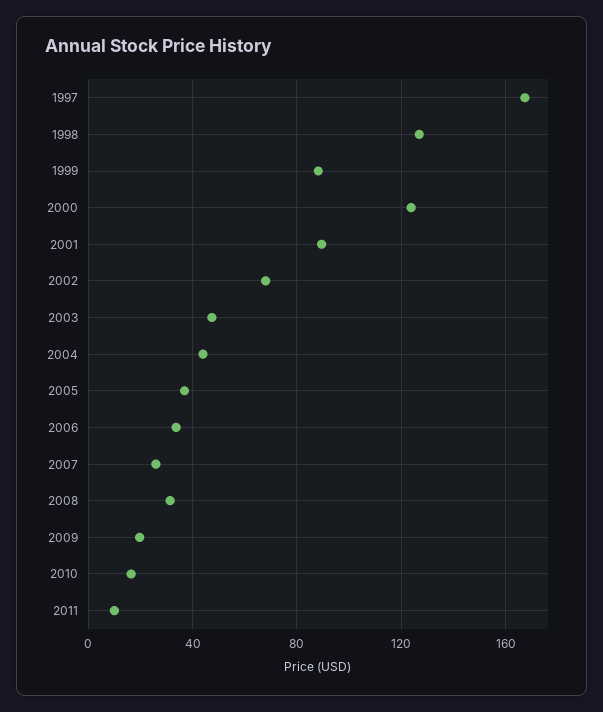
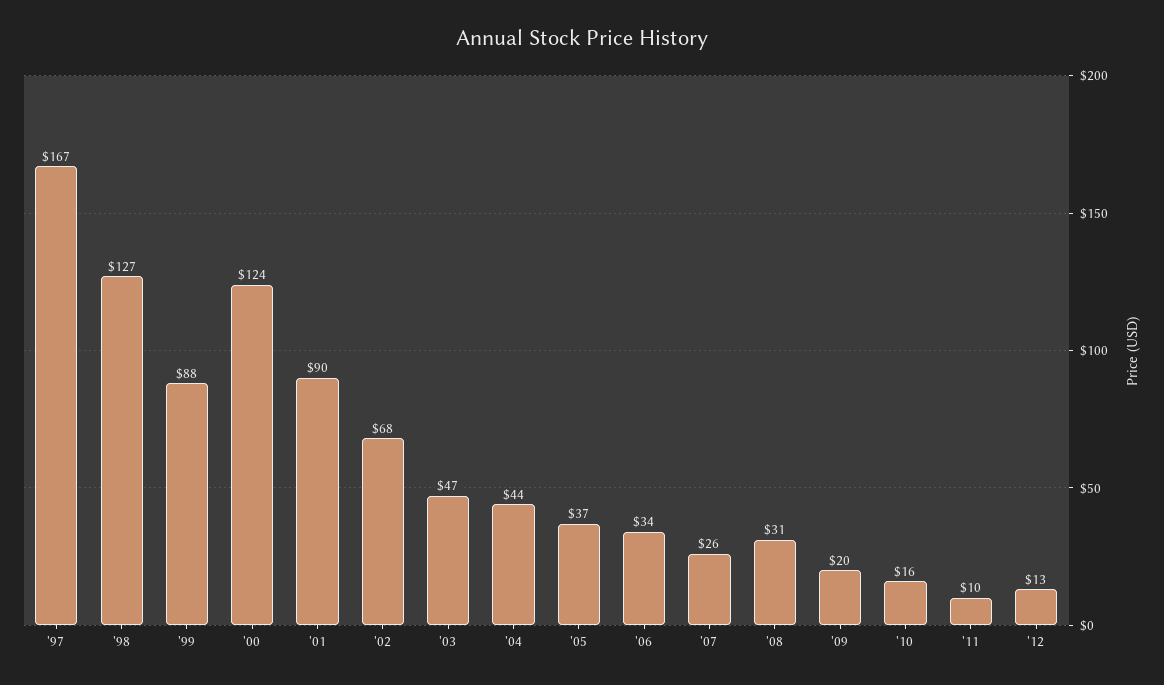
'12: none -> 13

